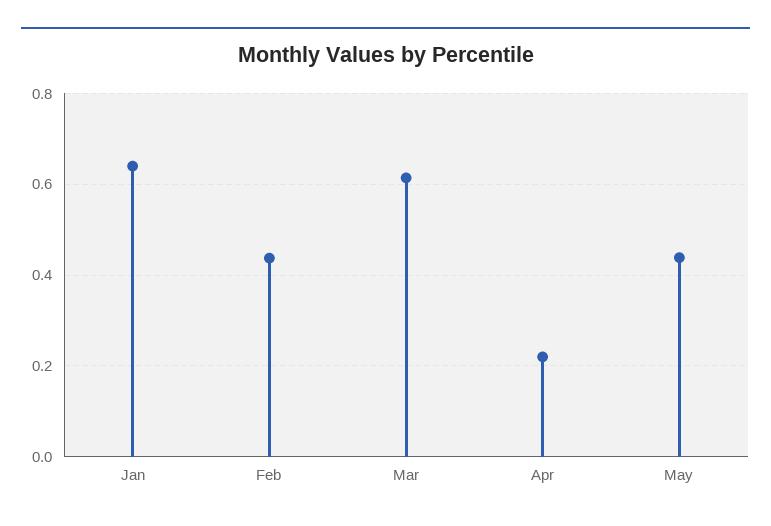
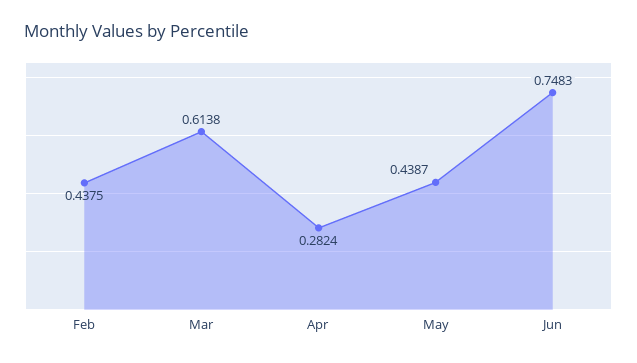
Jan: 0.64 -> none
Apr: 0.22 -> 0.2824
Jun: none -> 0.7483

